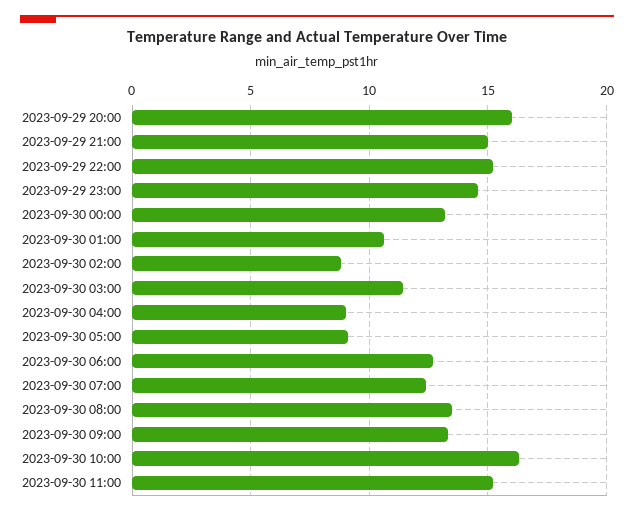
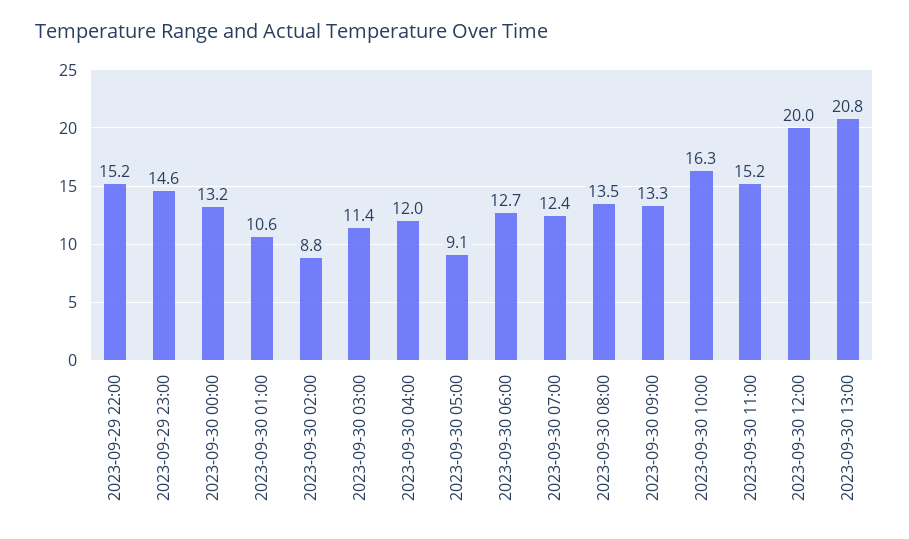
2023-09-29 20:00: 16 -> none
2023-09-29 21:00: 15 -> none
2023-09-30 04:00: 9 -> 12
2023-09-30 12:00: none -> 20
2023-09-30 13:00: none -> 20.8

